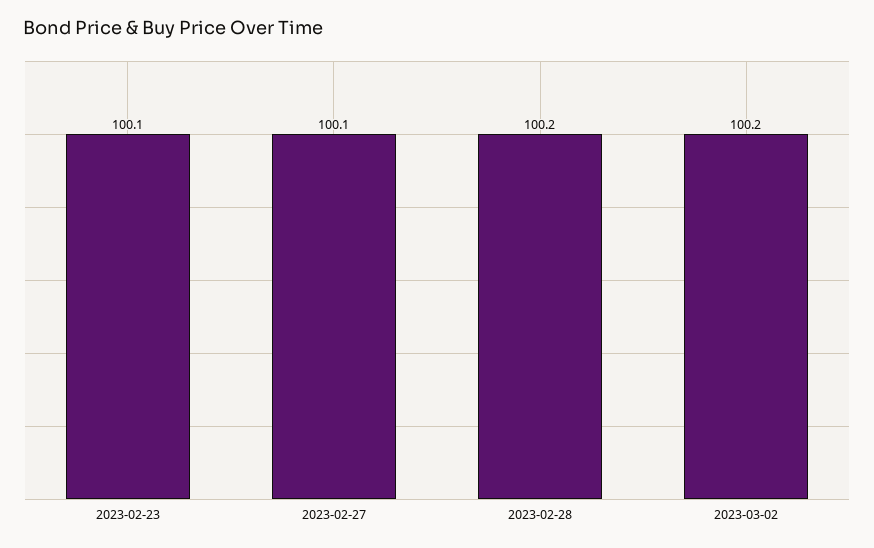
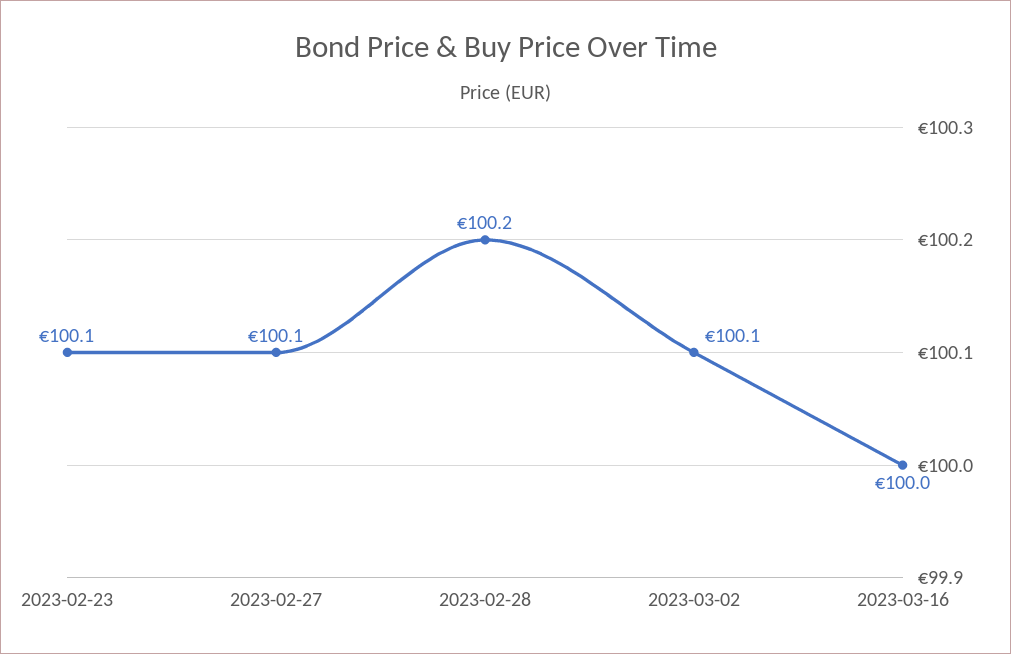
2023-03-02: 100.2 -> 100.1
2023-03-16: none -> 100

